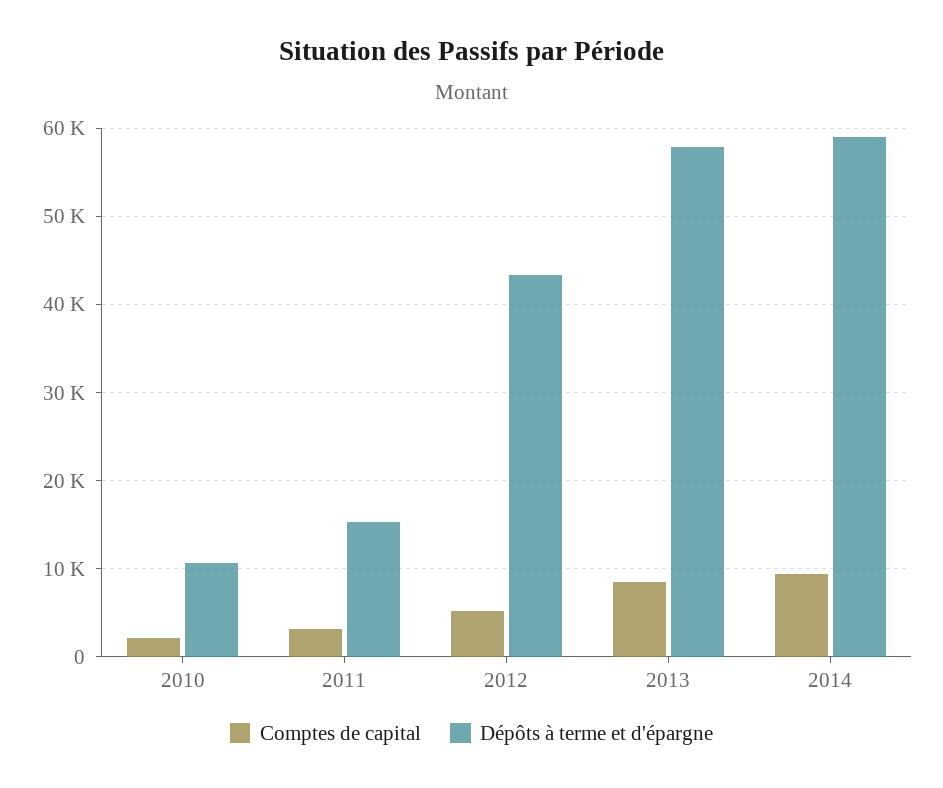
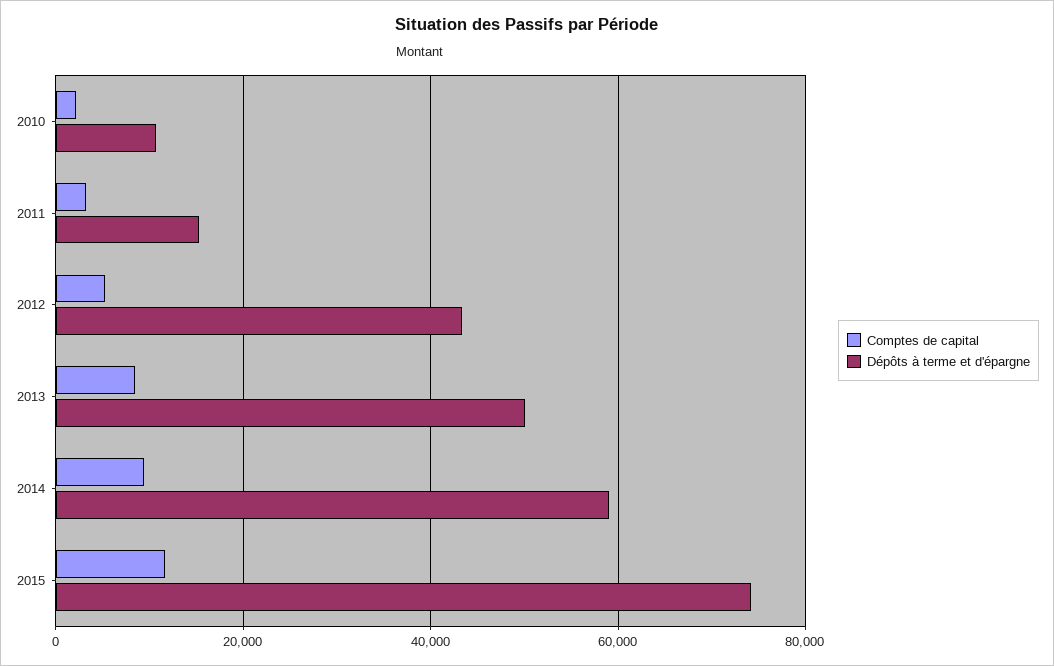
Dépôts à terme et d'épargne, 2013: 58000 -> 50000
Comptes de capital, 2015: none -> 12000
Dépôts à terme et d'épargne, 2015: none -> 74000

